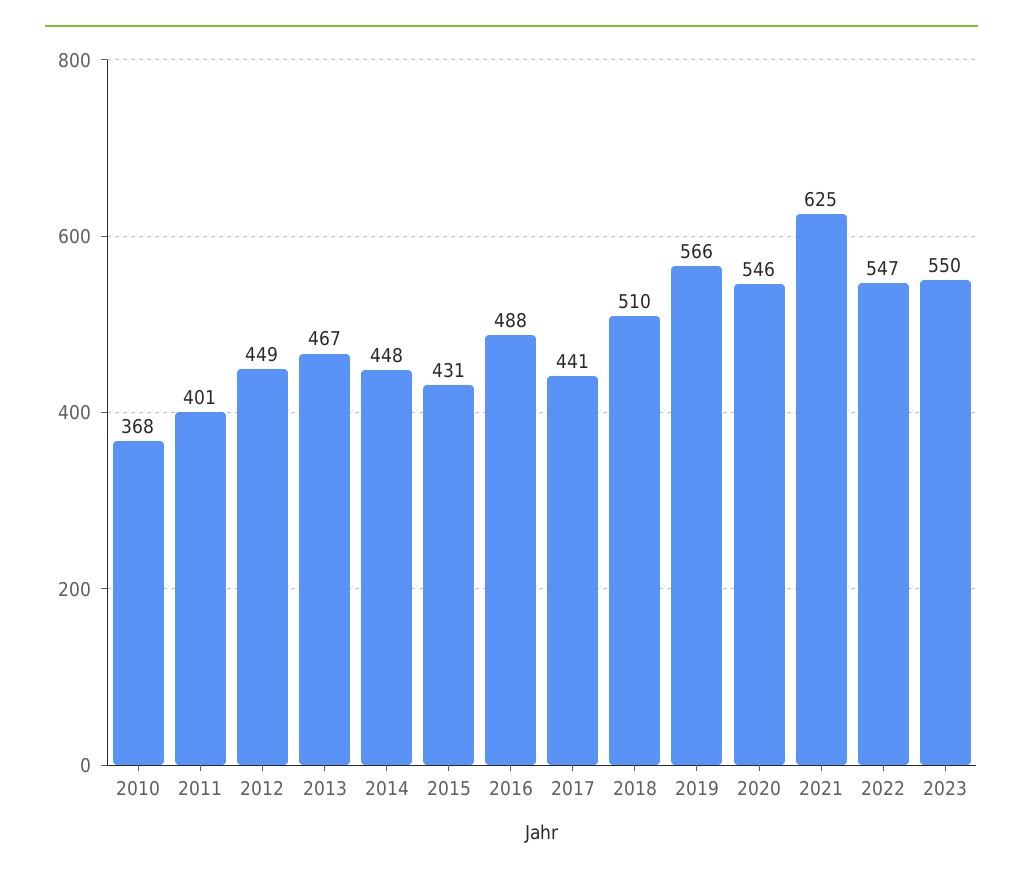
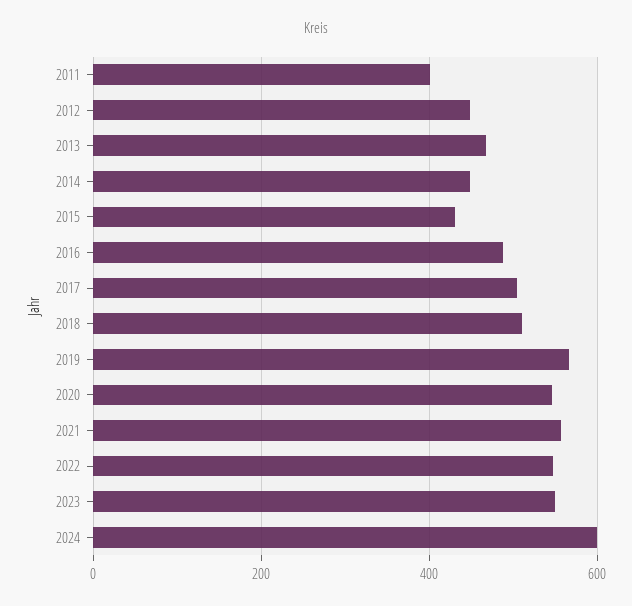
2010: 368 -> none
2017: 441 -> 500
2021: 625 -> 560
2024: none -> 600

